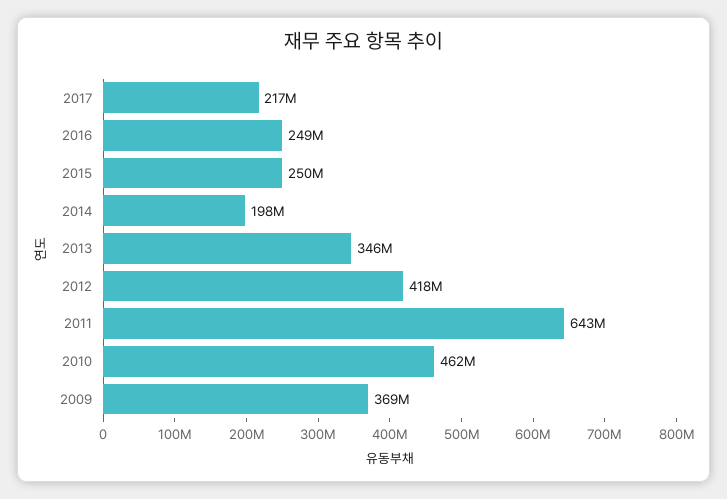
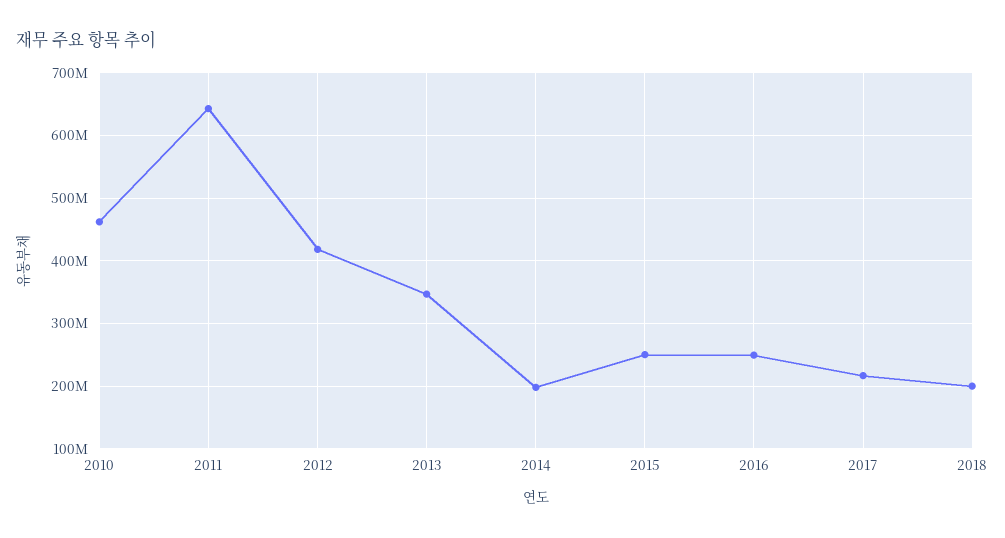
2009: 369000000 -> none
2018: none -> 200000000

